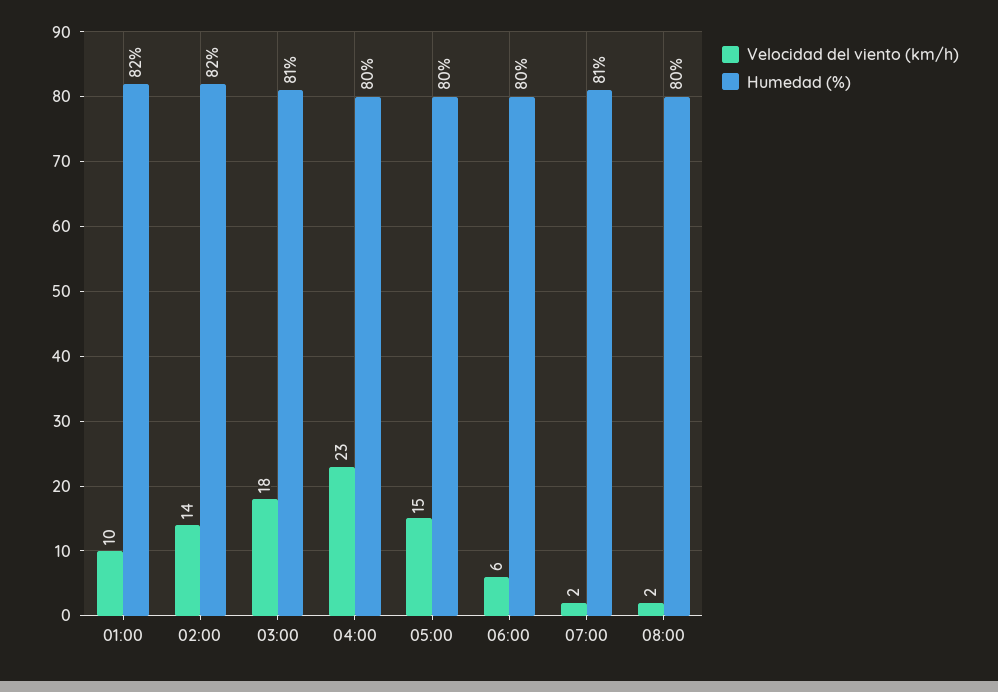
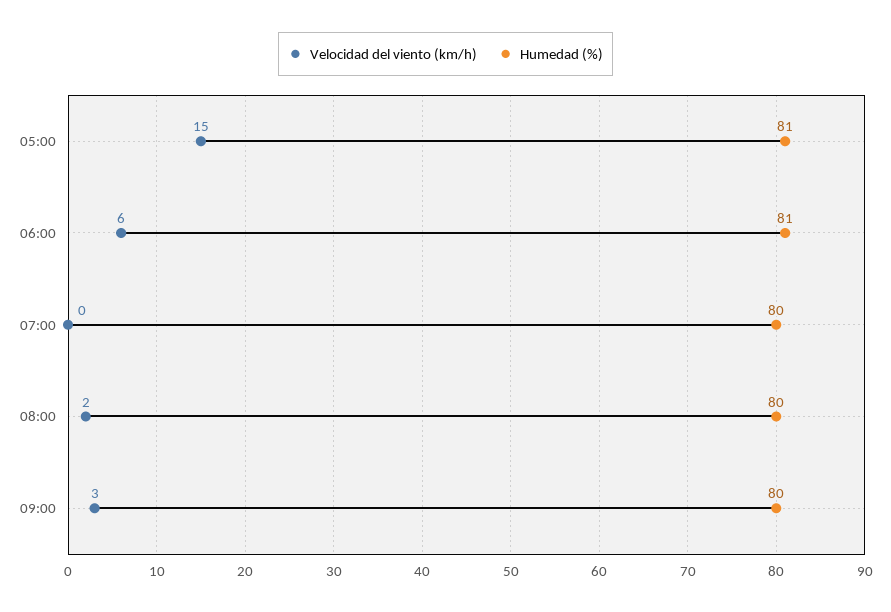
Velocidad del viento (km/h), 01:00: 10 -> none
Humedad (%), 01:00: 82 -> none
Velocidad del viento (km/h), 02:00: 14 -> none
Humedad (%), 02:00: 82 -> none
Velocidad del viento (km/h), 03:00: 18 -> none
Humedad (%), 03:00: 81 -> none
Velocidad del viento (km/h), 04:00: 23 -> none
Humedad (%), 04:00: 80 -> none
Humedad (%), 05:00: 80 -> 81
Humedad (%), 06:00: 80 -> 81
Velocidad del viento (km/h), 07:00: 2 -> 0
Humedad (%), 07:00: 81 -> 80
Velocidad del viento (km/h), 09:00: none -> 3
Humedad (%), 09:00: none -> 80

